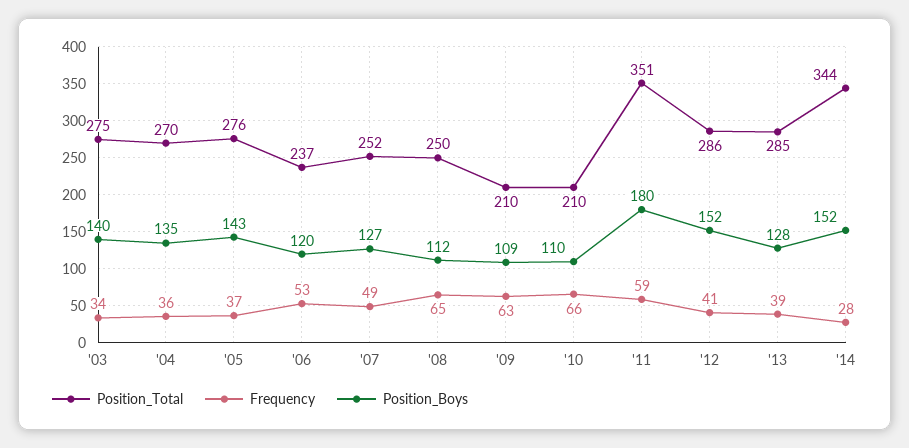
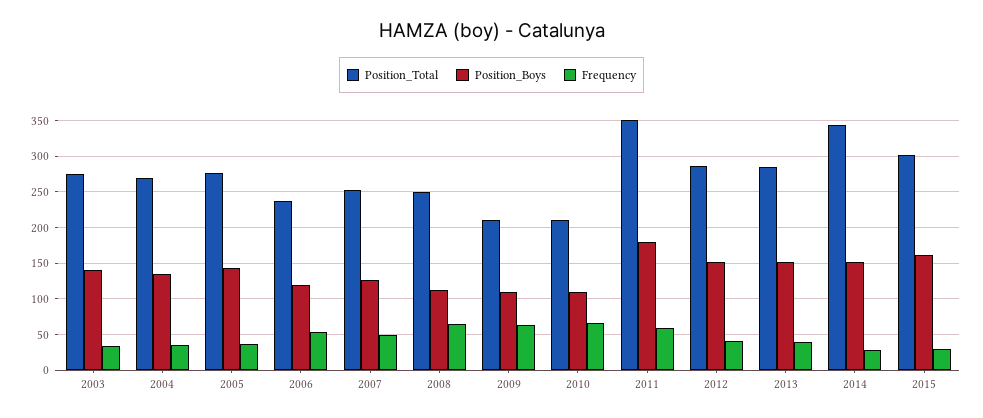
Position_Boys, '13: 128 -> 150
Position_Total, 2015: none -> 300
Position_Boys, 2015: none -> 160
Frequency, 2015: none -> 30

